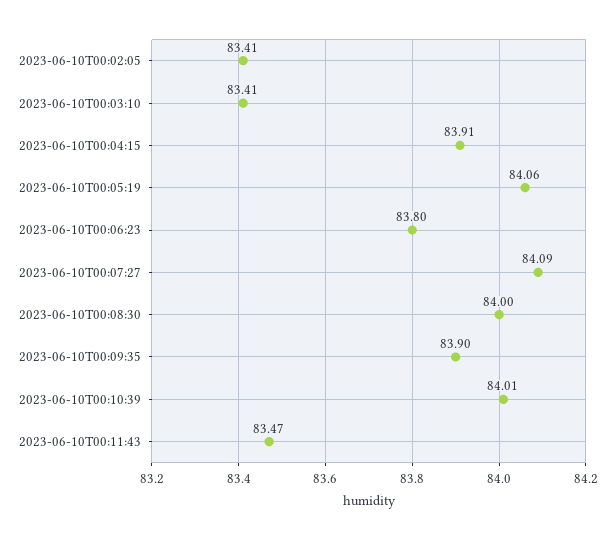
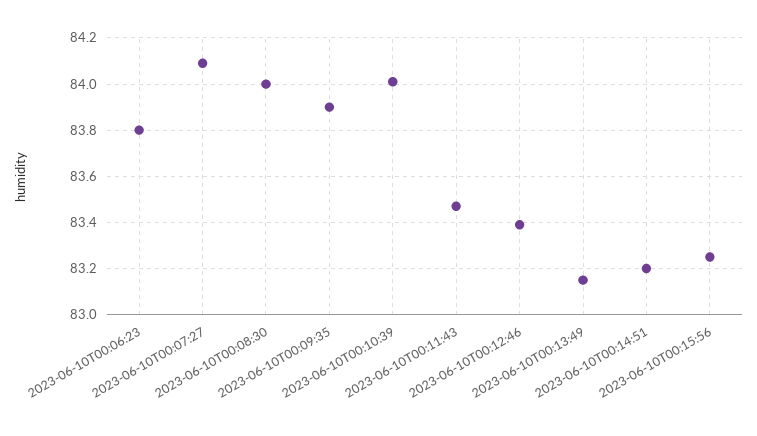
2023-06-10T00:02:05: 83.41 -> none
2023-06-10T00:03:10: 83.41 -> none
2023-06-10T00:04:15: 83.91 -> none
2023-06-10T00:05:19: 84.06 -> none
2023-06-10T00:12:46: none -> 83.4
2023-06-10T00:13:49: none -> 83.15
2023-06-10T00:14:51: none -> 83.2
2023-06-10T00:15:56: none -> 83.25

